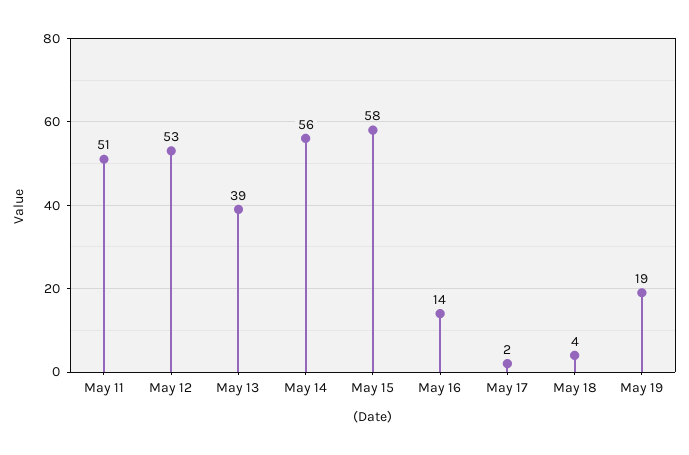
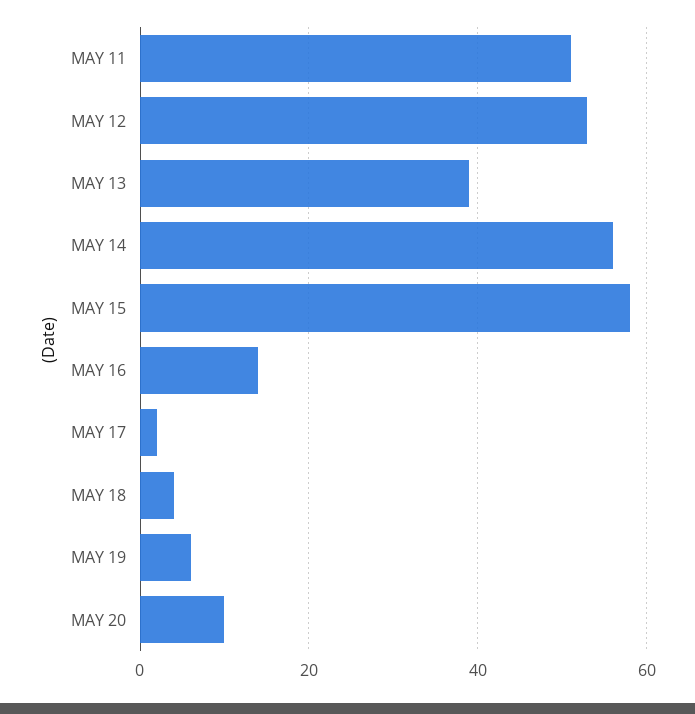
May 19: 19 -> 5
MAY 20: none -> 10

